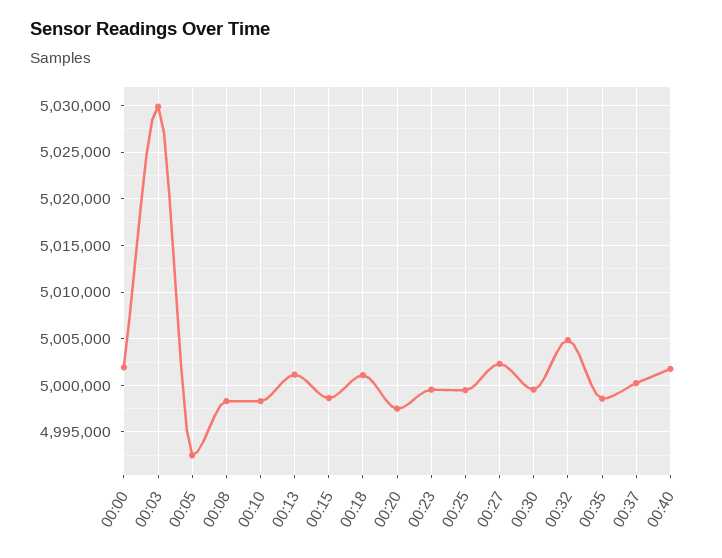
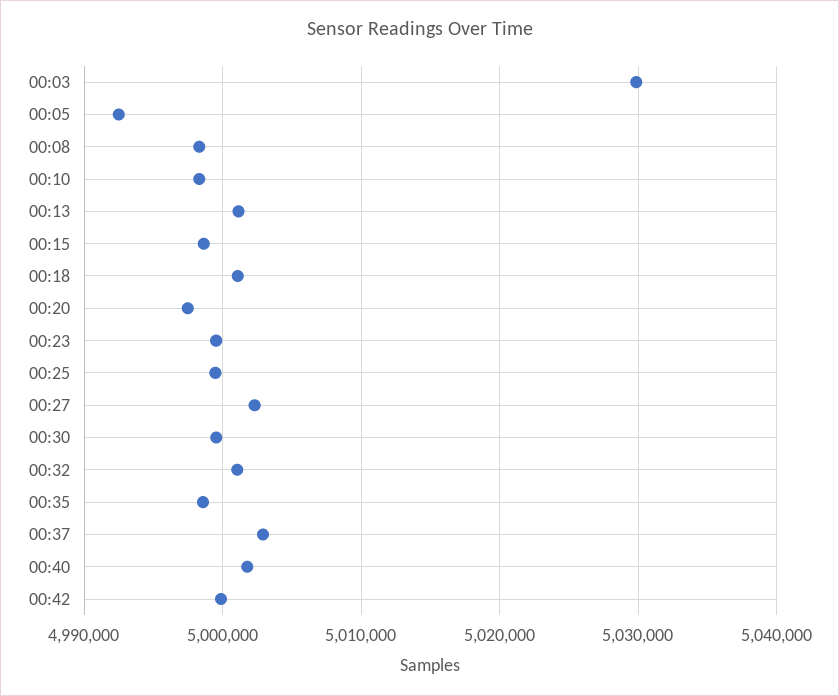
00:00: 5002000 -> none
00:32: 5005000 -> 5001000
00:37: 5000000 -> 5003000
00:42: none -> 5000000

